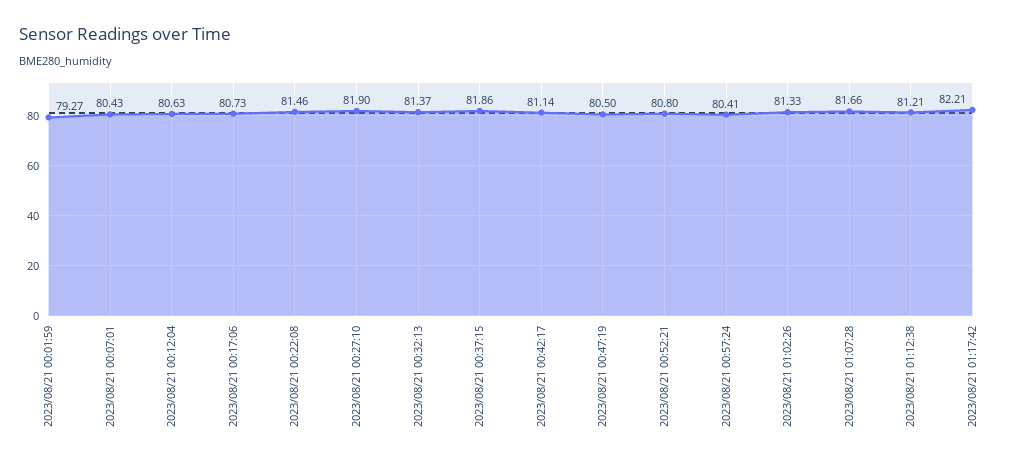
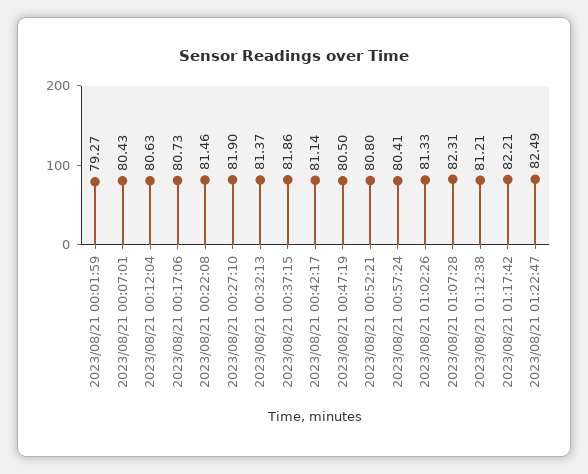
2023/08/21 01:07:28: 81.66 -> 82.31
2023/08/21 01:22:47: none -> 82.49

